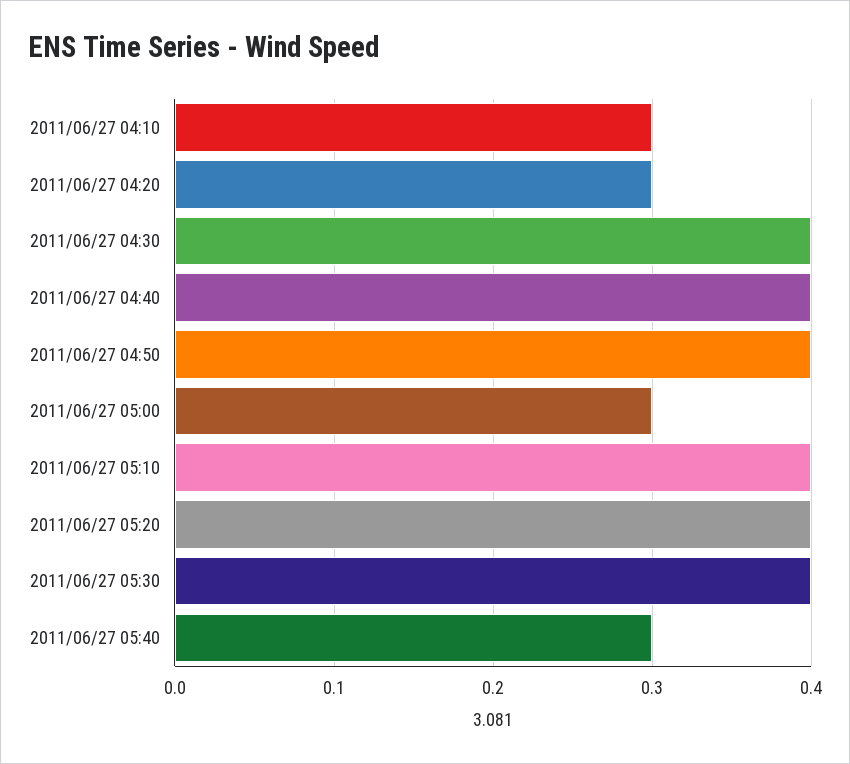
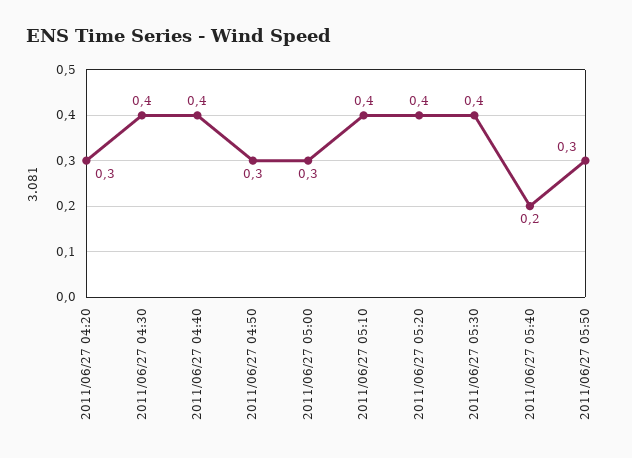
2011/06/27 04:10: 0.3 -> none
2011/06/27 04:50: 0.4 -> 0.3
2011/06/27 05:40: 0.3 -> 0.2
2011/06/27 05:50: none -> 0.3

